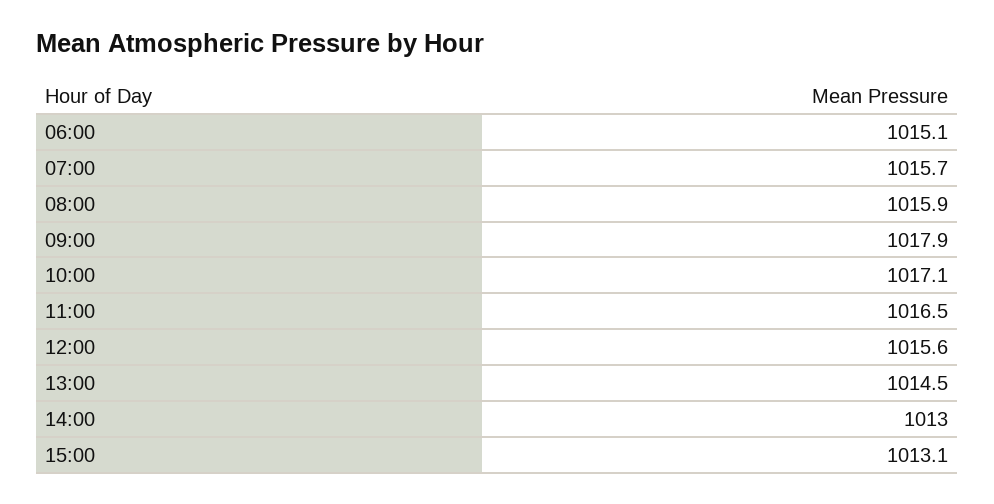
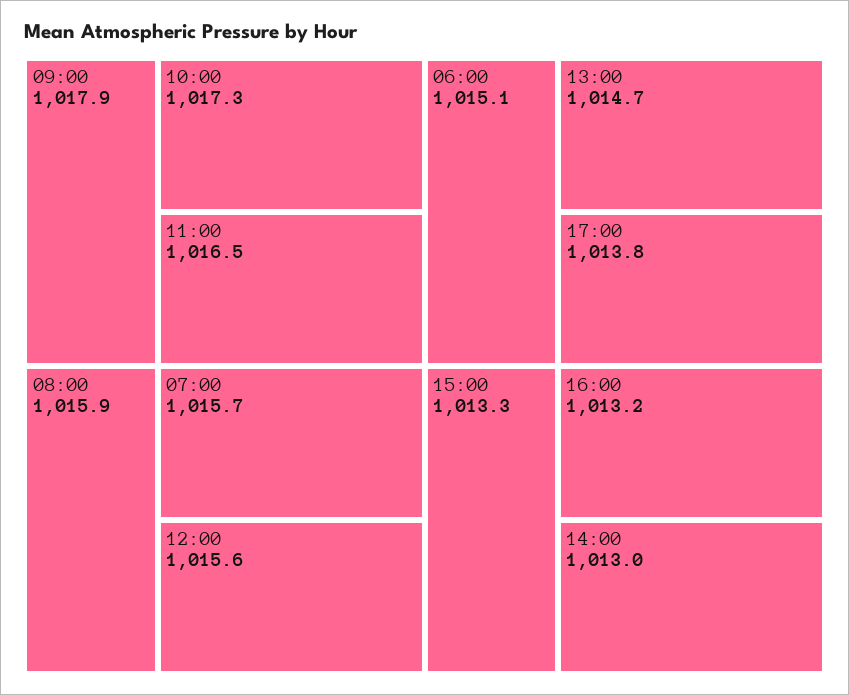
10:00: 1017.1 -> 1017.3
13:00: 1014.5 -> 1014.7
15:00: 1013.1 -> 1013.3
17:00: none -> 1013.8
16:00: none -> 1013.2

